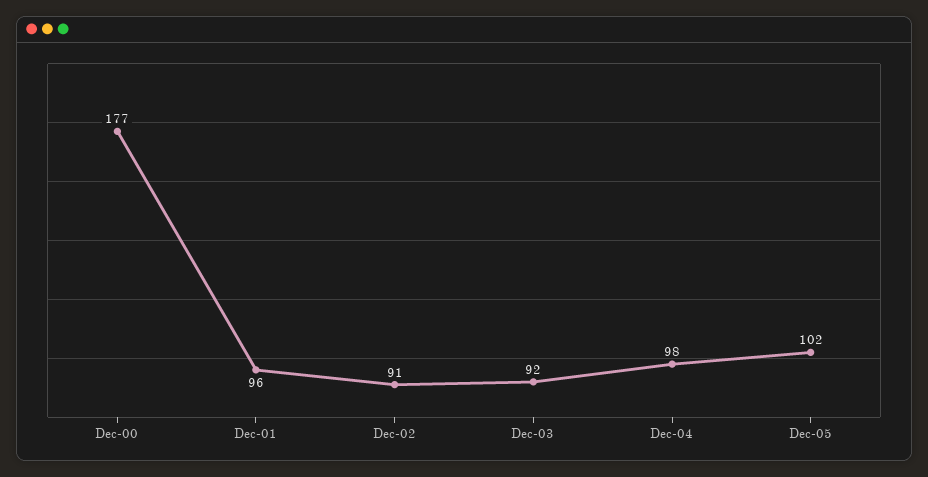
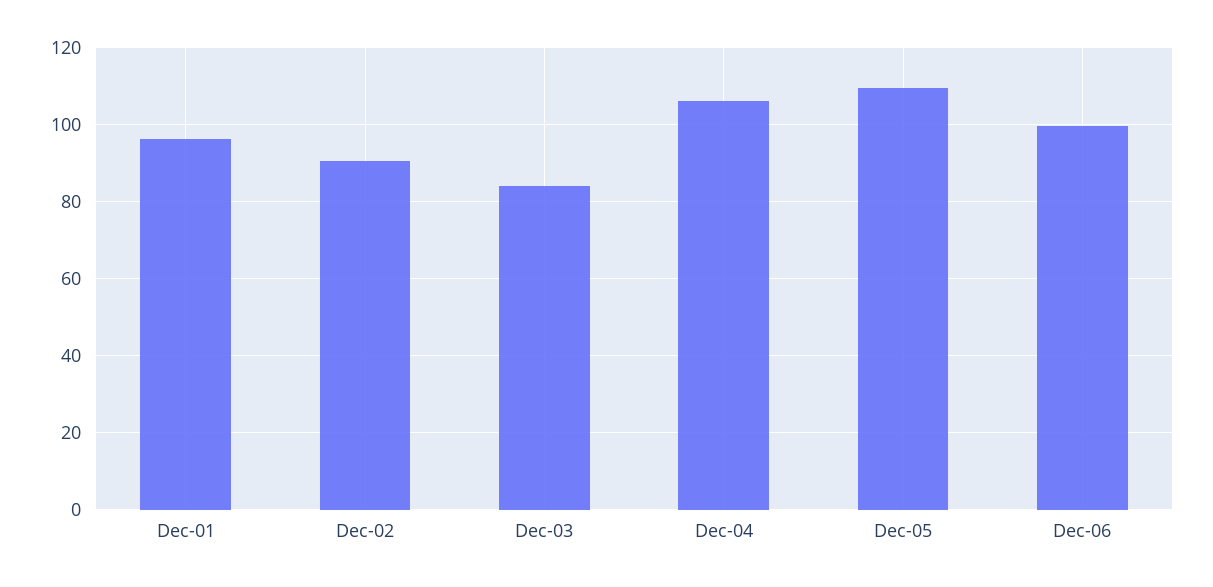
Dec-00: 177 -> none
Dec-03: 92 -> 84
Dec-04: 98 -> 106
Dec-05: 102 -> 110
Dec-06: none -> 100

